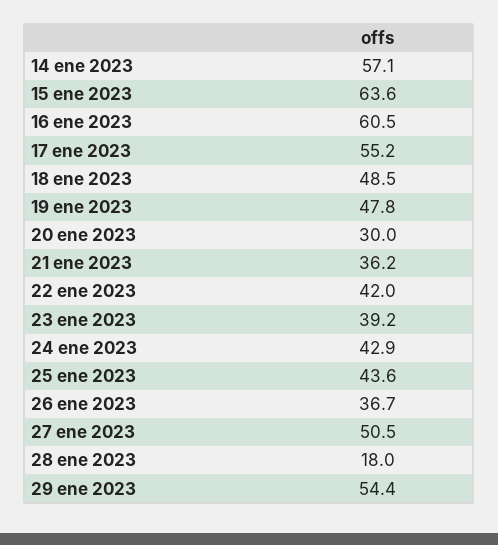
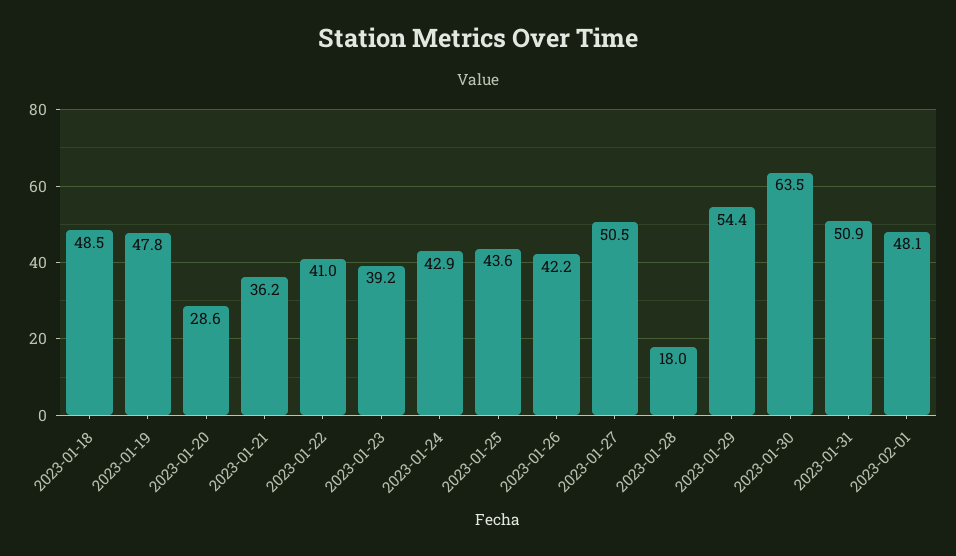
14 ene 2023: 57.1 -> none
15 ene 2023: 63.6 -> none
16 ene 2023: 60.5 -> none
17 ene 2023: 55.2 -> none
20 ene 2023: 30 -> 28.6
22 ene 2023: 42 -> 41
26 ene 2023: 36.7 -> 42.2
2023-01-30: none -> 63.5
2023-01-31: none -> 50.9
2023-02-01: none -> 48.1

